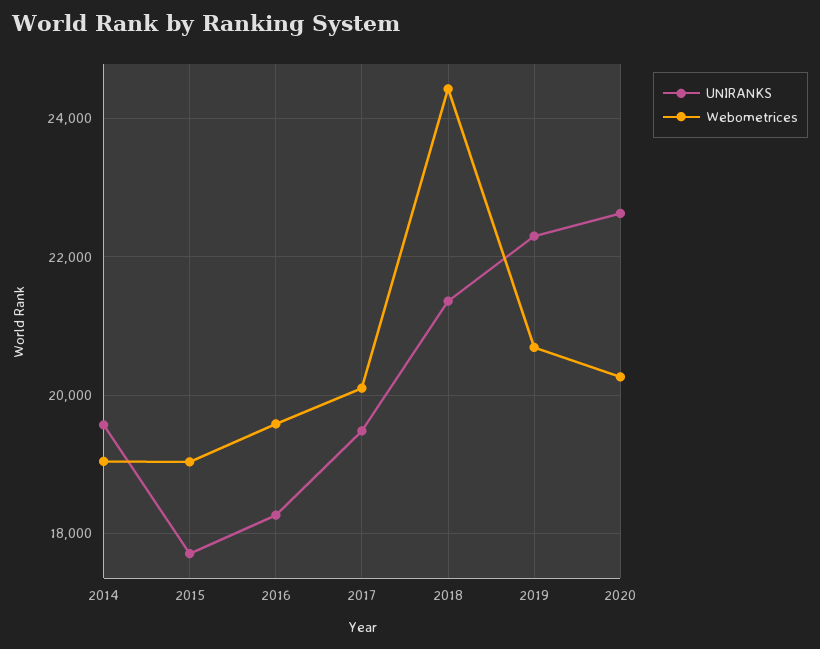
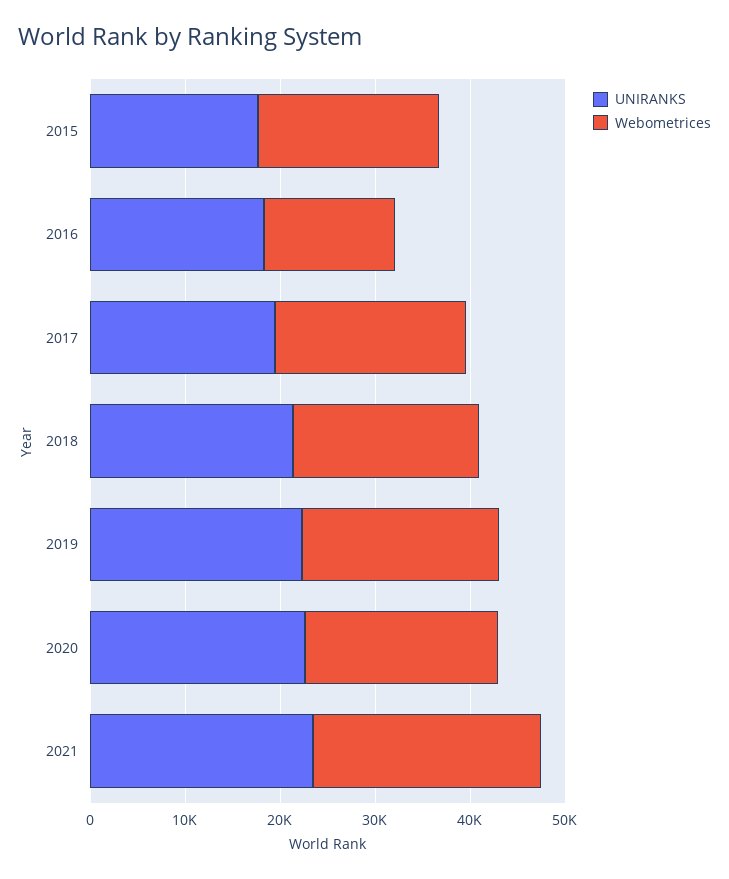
UNIRANKS, 2014: 19600 -> none
Webometrices, 2014: 19000 -> none
Webometrices, 2016: 19600 -> 14000
Webometrices, 2018: 24400 -> 20000
UNIRANKS, 2021: none -> 24000
Webometrices, 2021: none -> 24000

